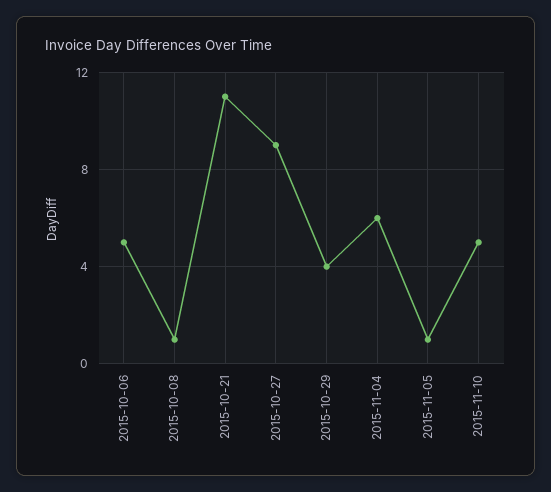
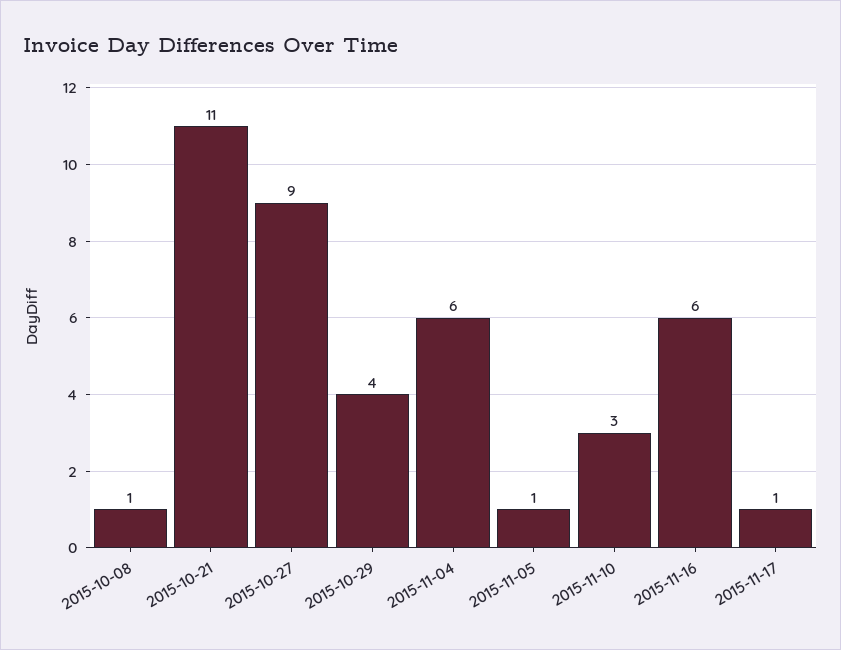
2015-10-06: 5 -> none
2015-11-10: 5 -> 3
2015-11-16: none -> 6
2015-11-17: none -> 1

